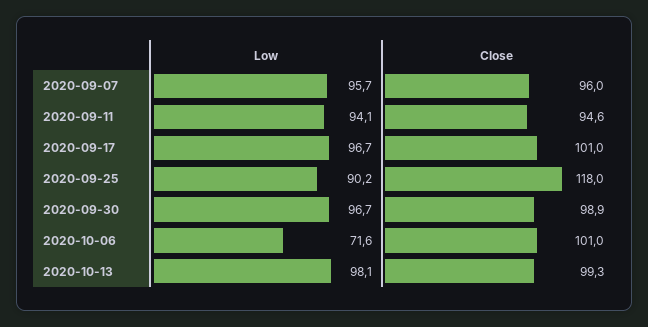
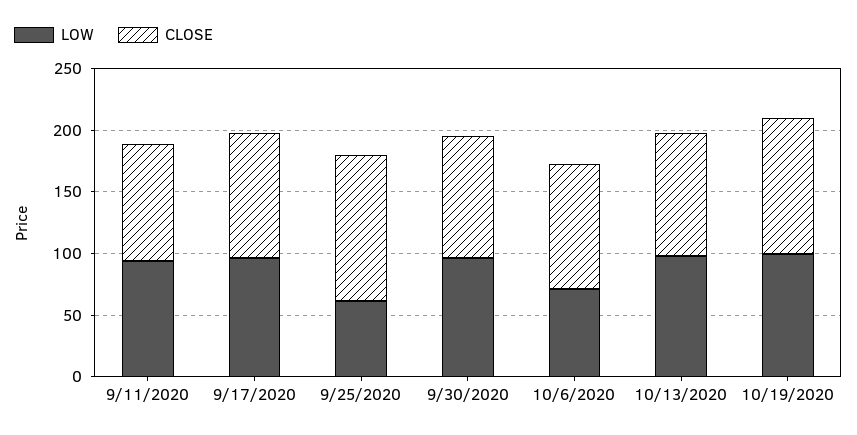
Low, 2020-09-07: 95.7 -> none
Close, 2020-09-07: 96 -> none
Low, 2020-09-25: 90.2 -> 60
Low, 10/19/2020: none -> 100
Close, 10/19/2020: none -> 110

